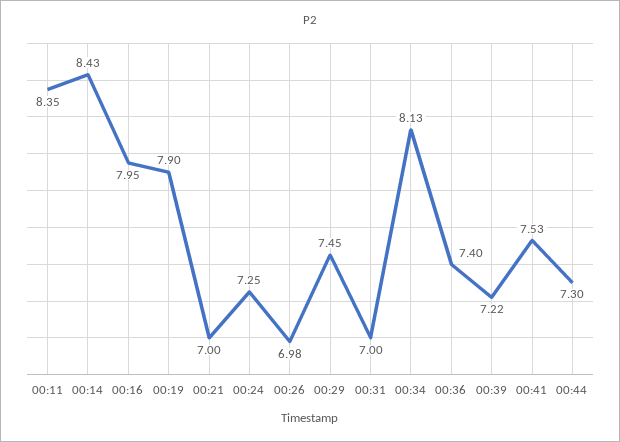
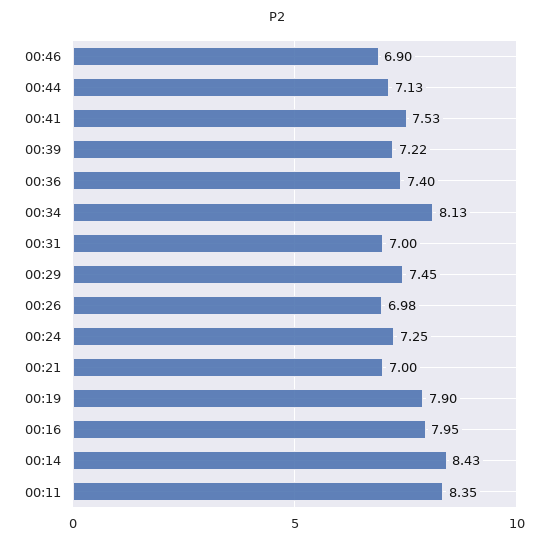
00:44: 7.3 -> 7.13
00:46: none -> 6.9

